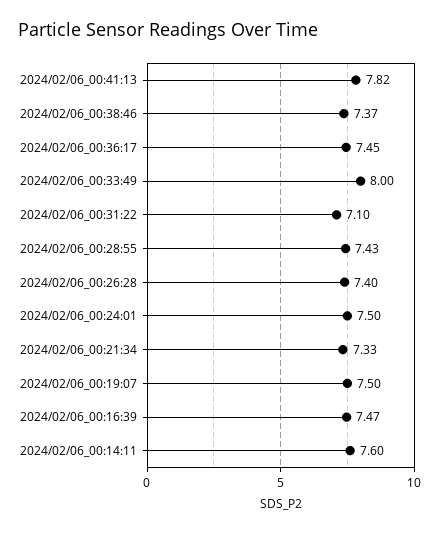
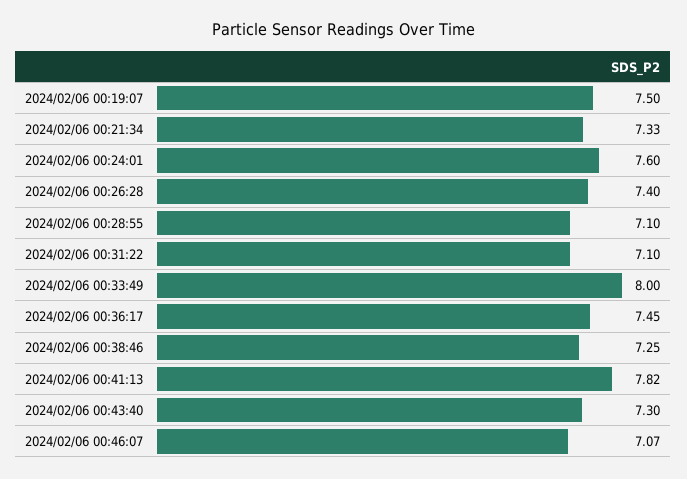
2024/02/06_00:38:46: 7.37 -> 7.25
2024/02/06_00:28:55: 7.43 -> 7.1
2024/02/06_00:24:01: 7.5 -> 7.6
2024/02/06_00:16:39: 7.47 -> none
2024/02/06_00:14:11: 7.6 -> none
2024/02/06 00:43:40: none -> 7.3
2024/02/06 00:46:07: none -> 7.07

